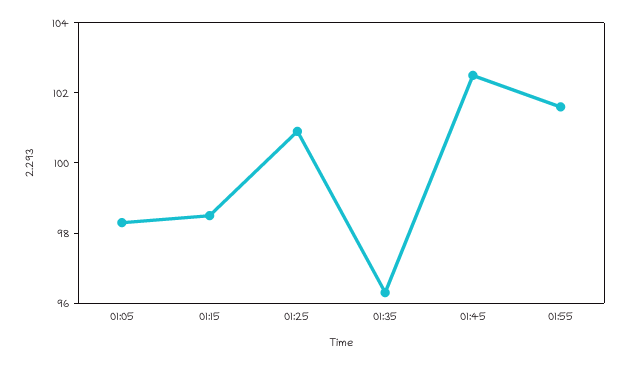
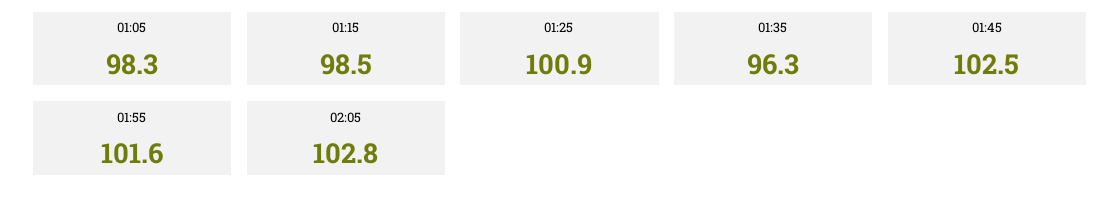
02:05: none -> 102.8

